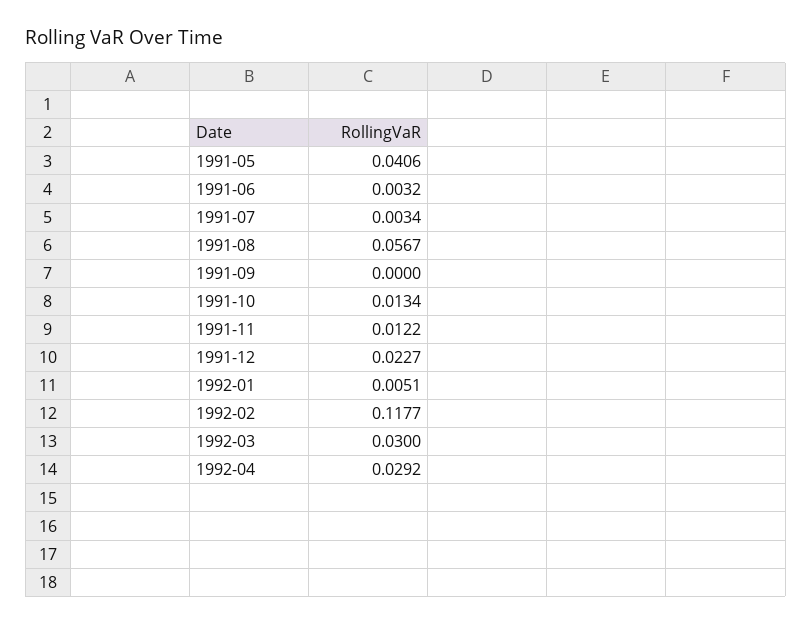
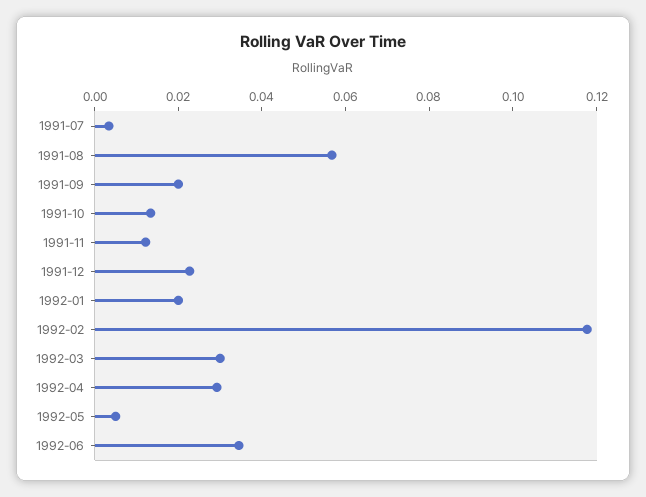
1991-05: 0.0406 -> none
1991-06: 0.0032 -> none
1991-09: 0 -> 0.02
1992-01: 0.0051 -> 0.02
1992-05: none -> 0.005
1992-06: none -> 0.035

